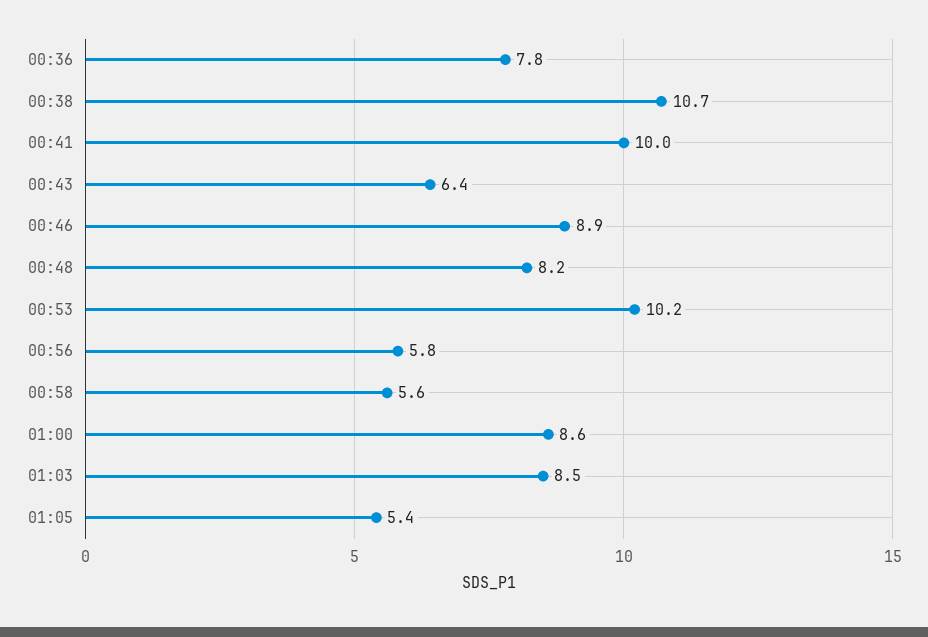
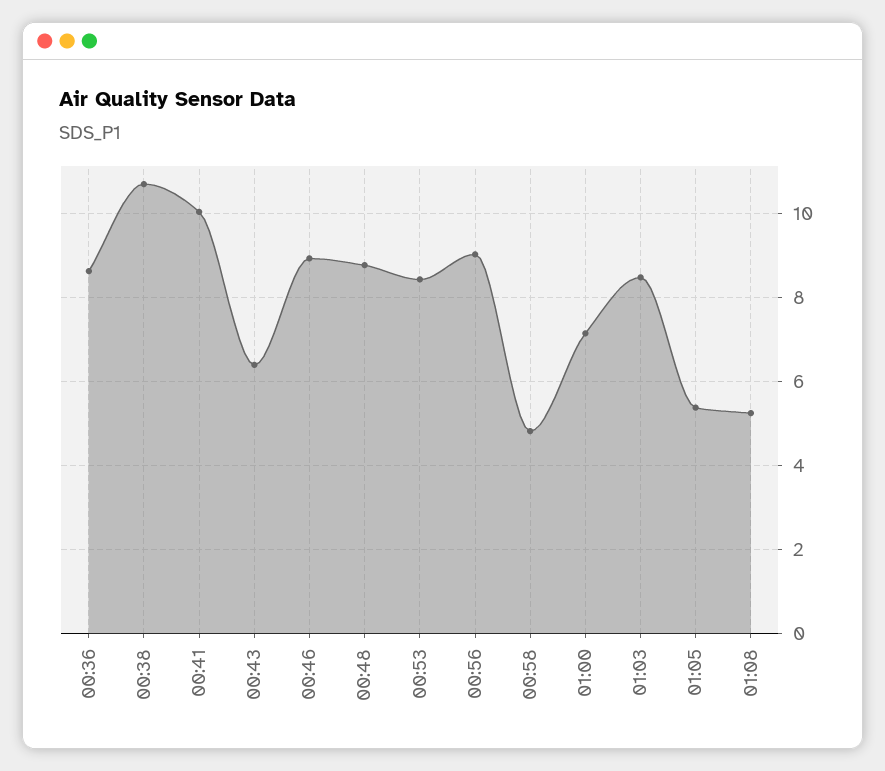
00:36: 7.8 -> 8.6
00:48: 8.2 -> 8.8
00:53: 10.2 -> 8.4
00:56: 5.8 -> 9
00:58: 5.6 -> 4.8
01:00: 8.6 -> 7.2
01:08: none -> 5.2

